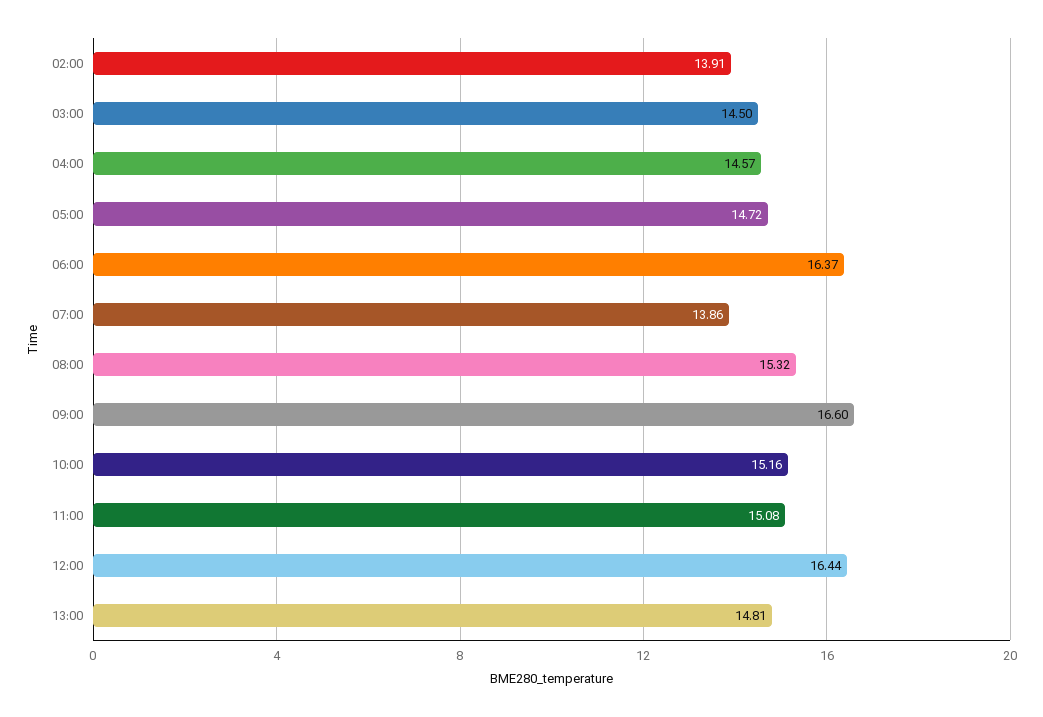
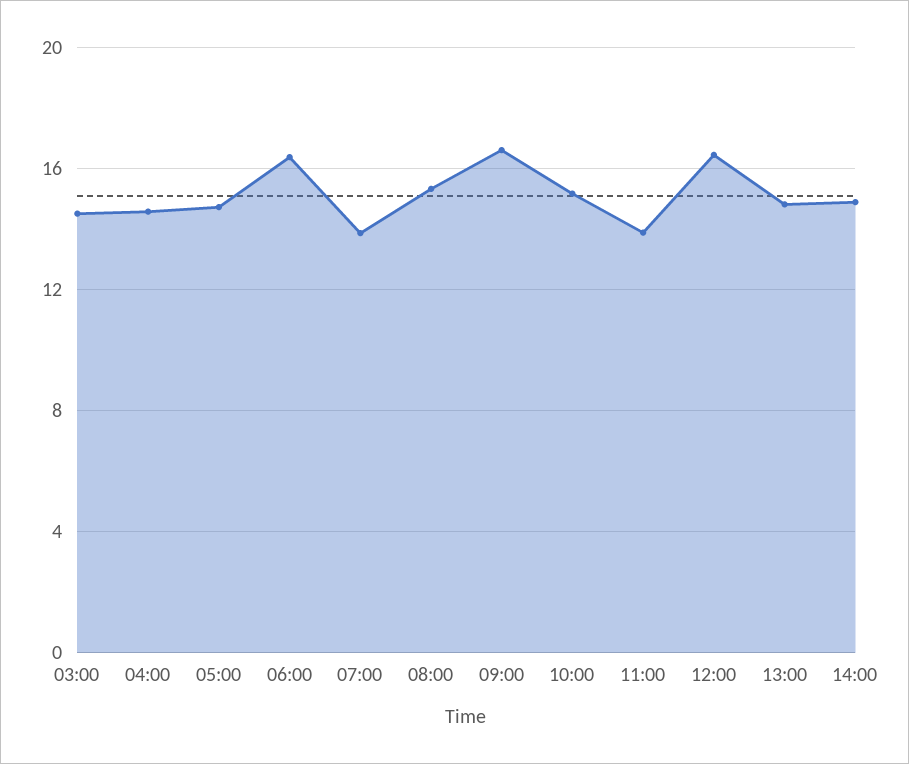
02:00: 13.91 -> none
11:00: 15.08 -> 14
14:00: none -> 15

